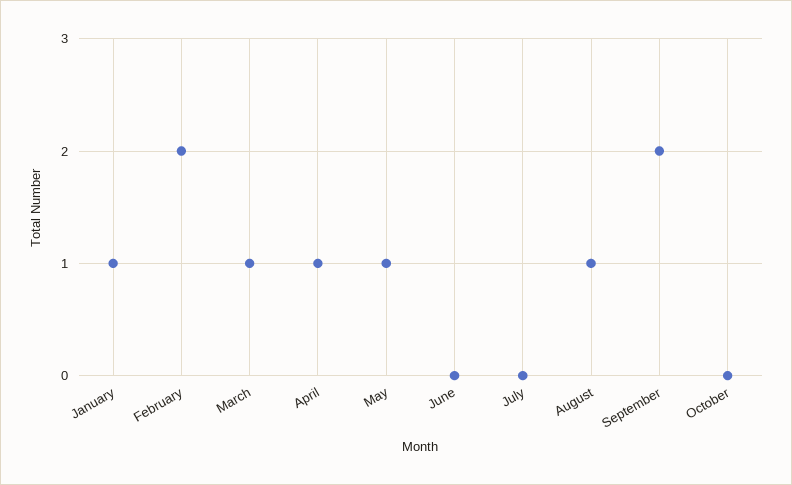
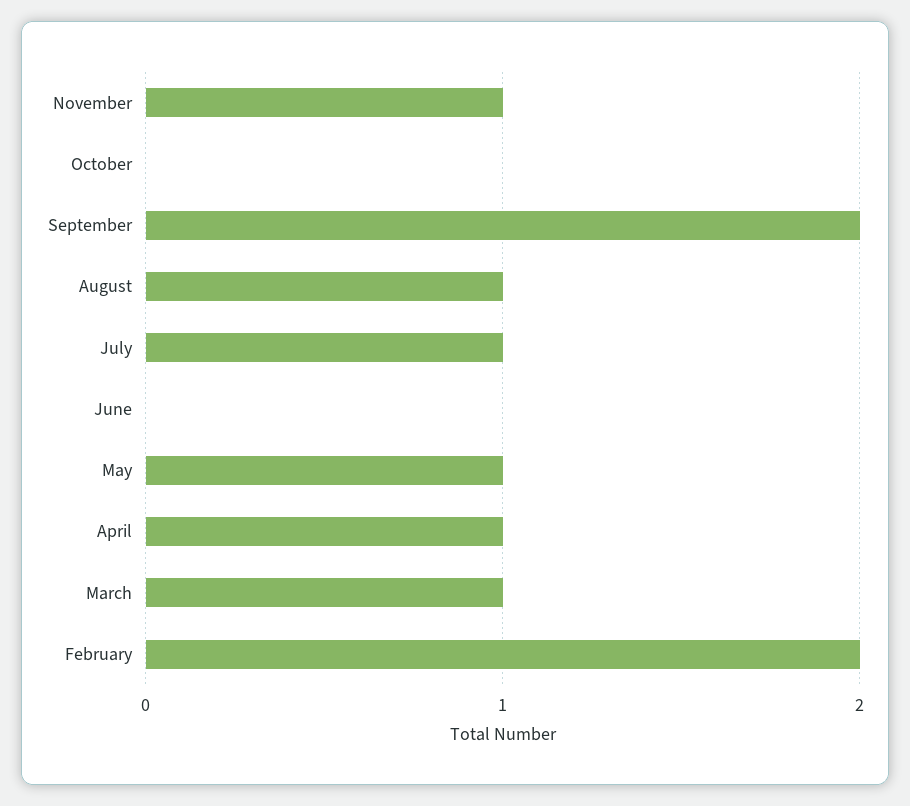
January: 1 -> none
July: 0 -> 1
November: none -> 1

